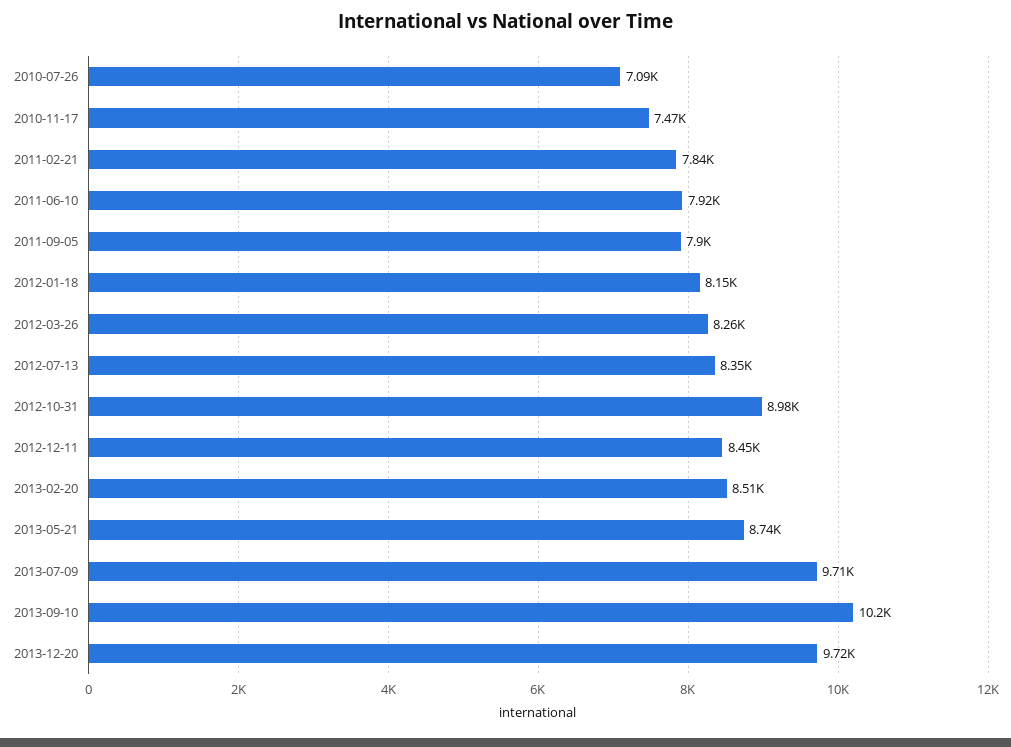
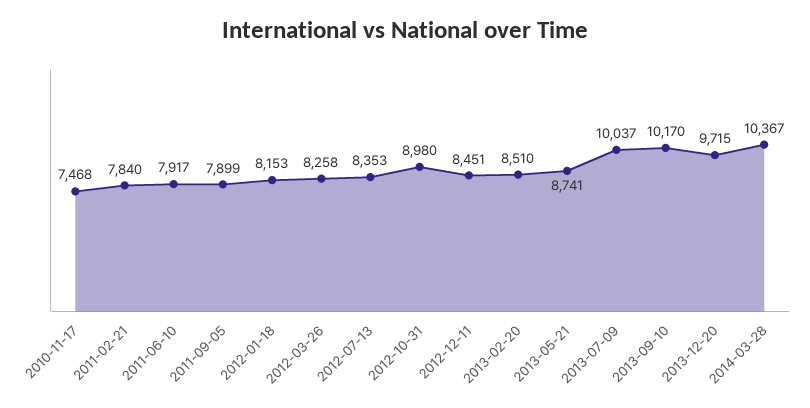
2010-07-26: 7090 -> none
2013-07-09: 9710 -> 10037
2014-03-28: none -> 10367

